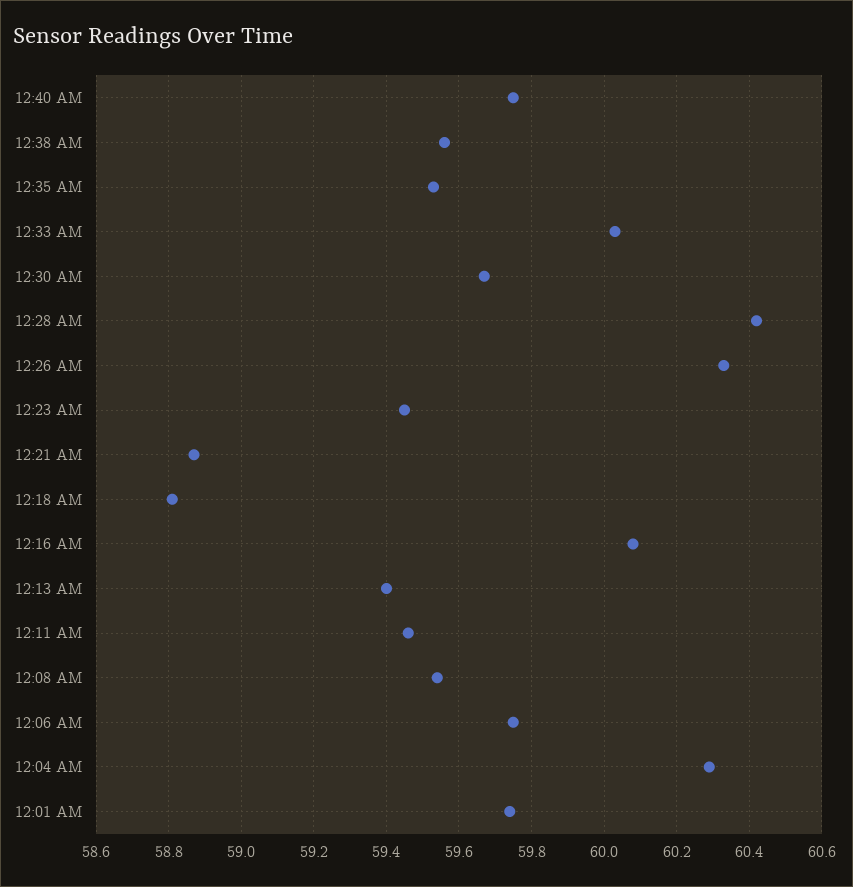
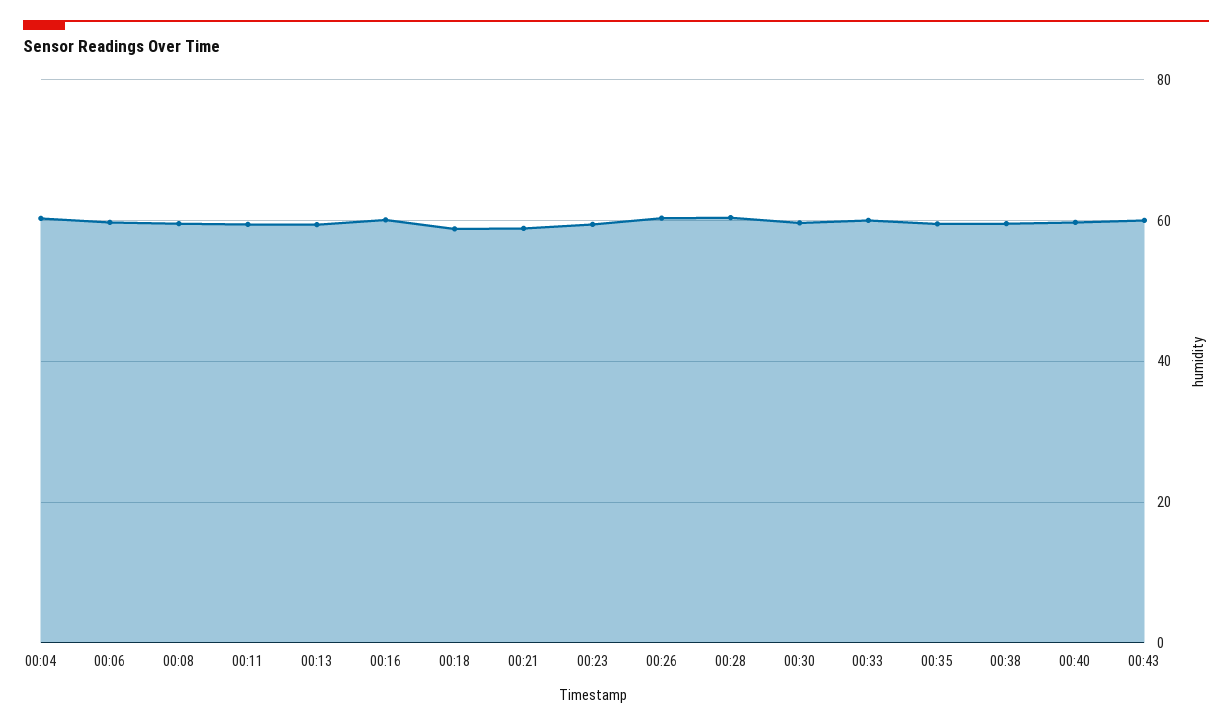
12:01 AM: 59.75 -> none
00:43: none -> 60

